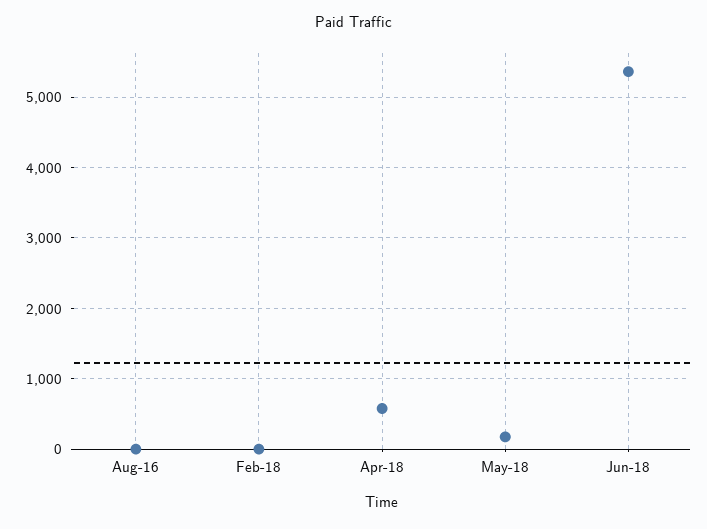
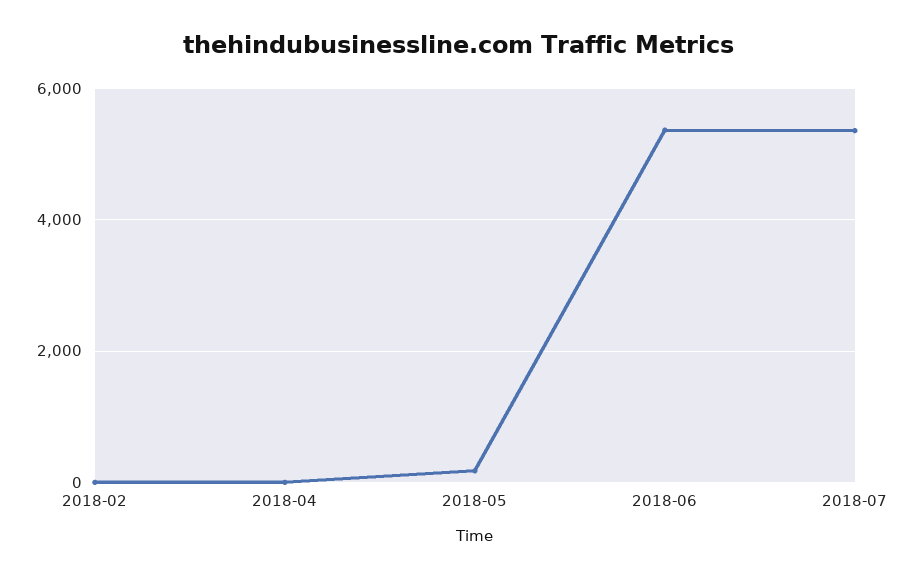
Aug-16: 0 -> none
Apr-18: 600 -> 0
2018-07: none -> 5400

